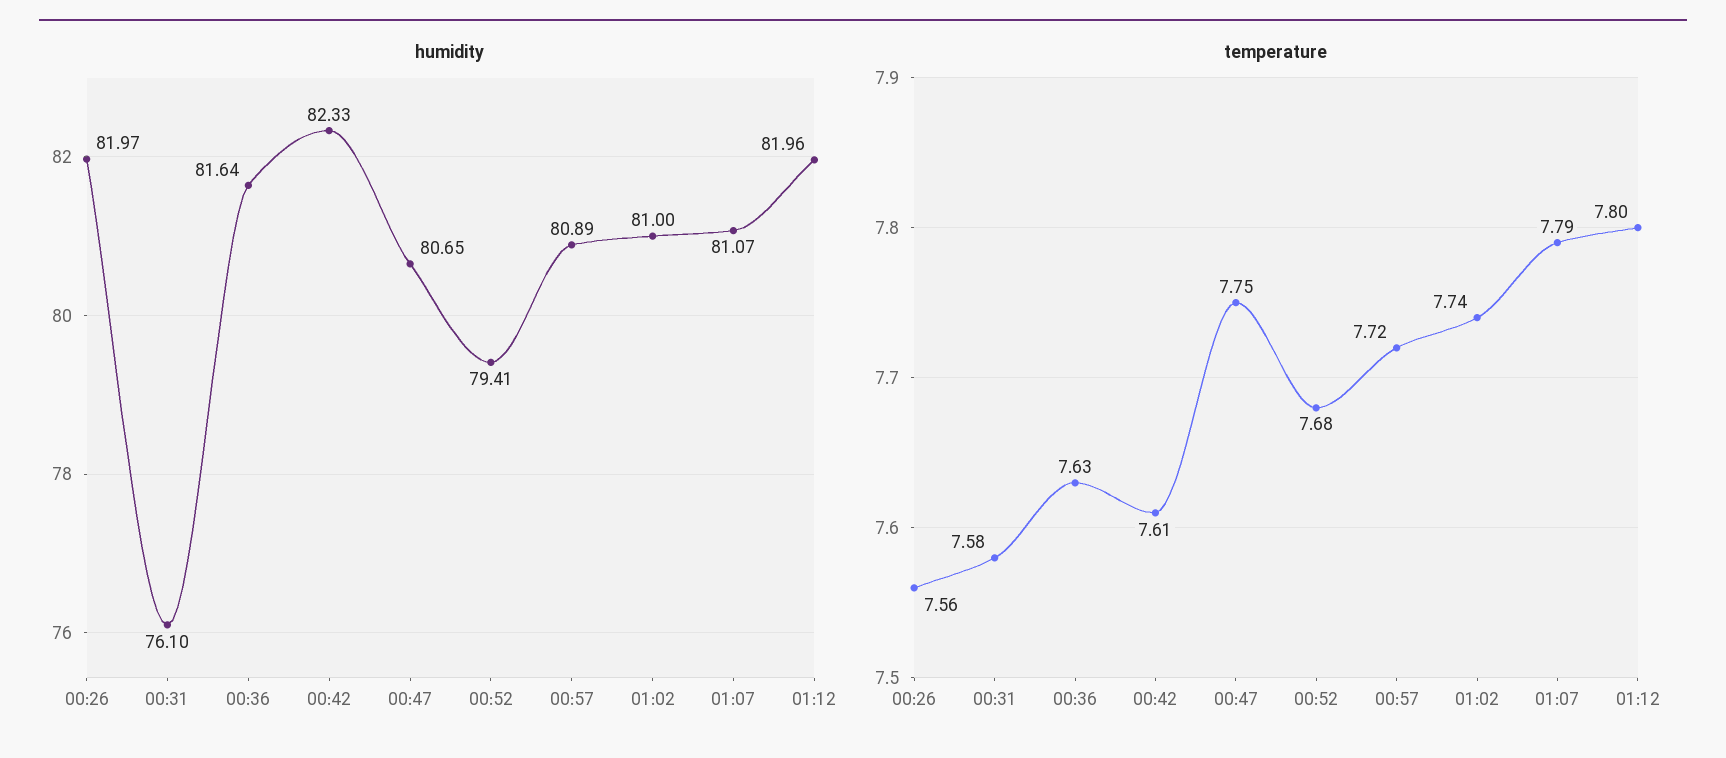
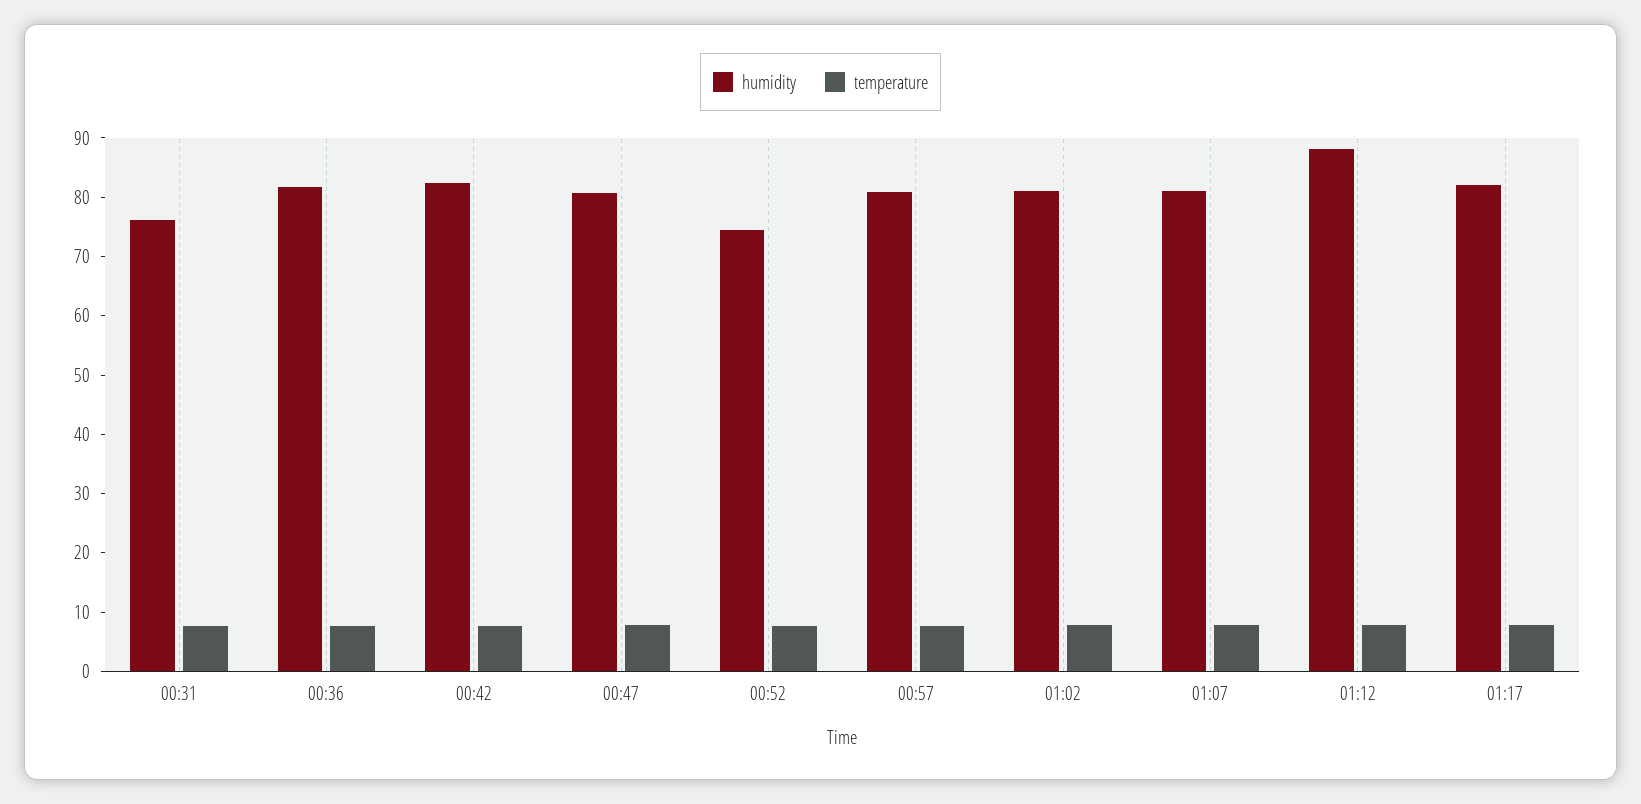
humidity, 00:26: 81.97 -> none
humidity, 00:52: 79.41 -> 74
humidity, 01:12: 81.96 -> 88
temperature, 00:26: 7.56 -> none
humidity, 01:17: none -> 82
temperature, 01:17: none -> 8

